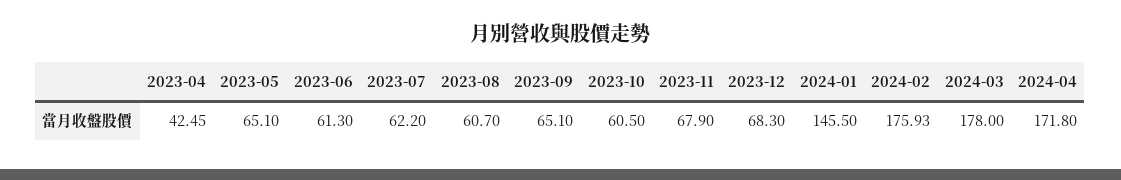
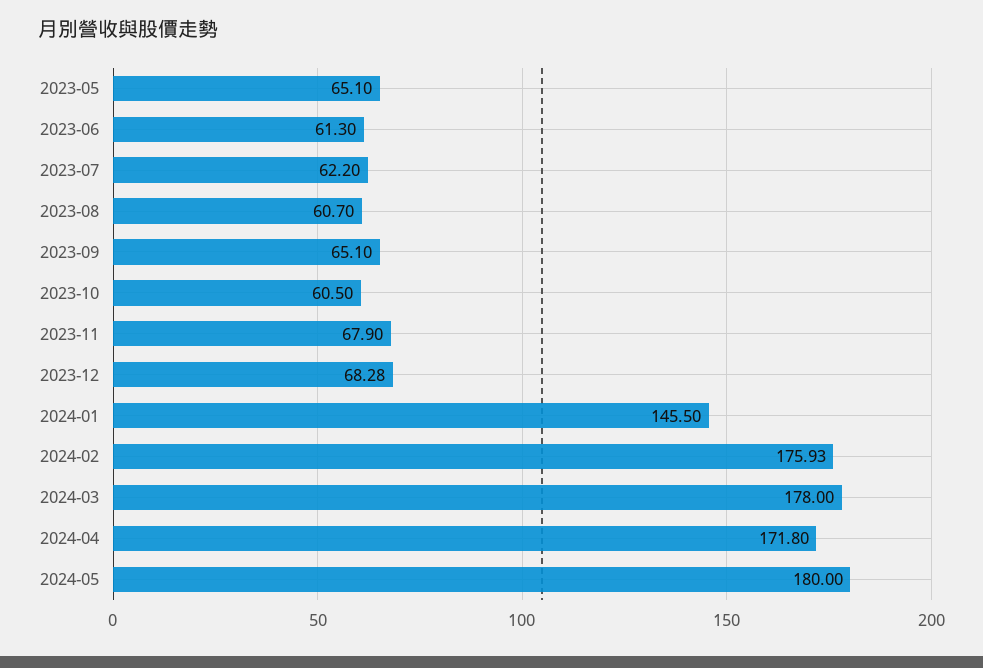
2023-04: 42.45 -> none
2023-12: 68.3 -> 68.28
2024-05: none -> 180

